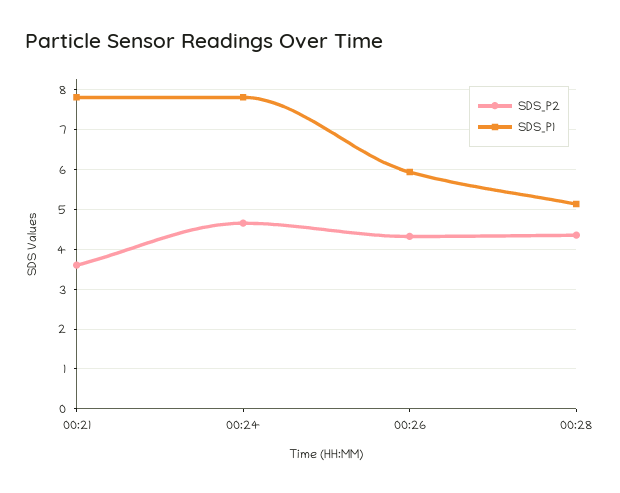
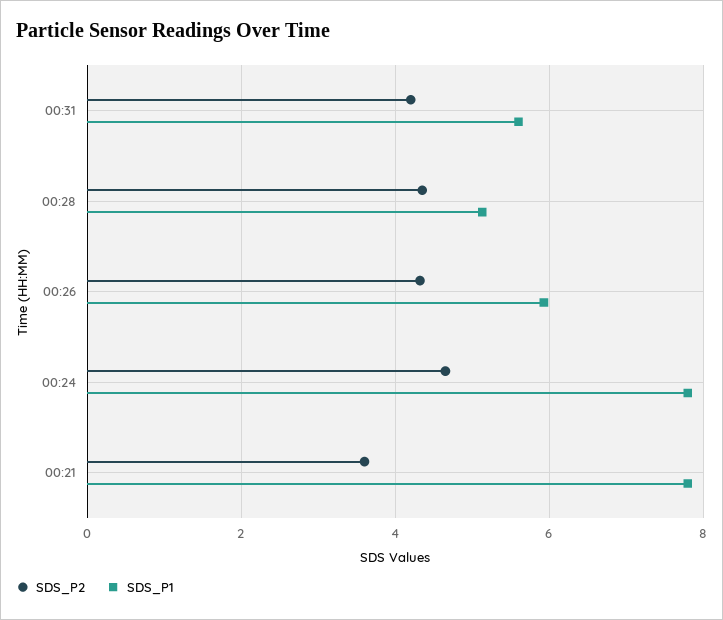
SDS_P2, 00:31: none -> 4.2
SDS_P1, 00:31: none -> 5.6

